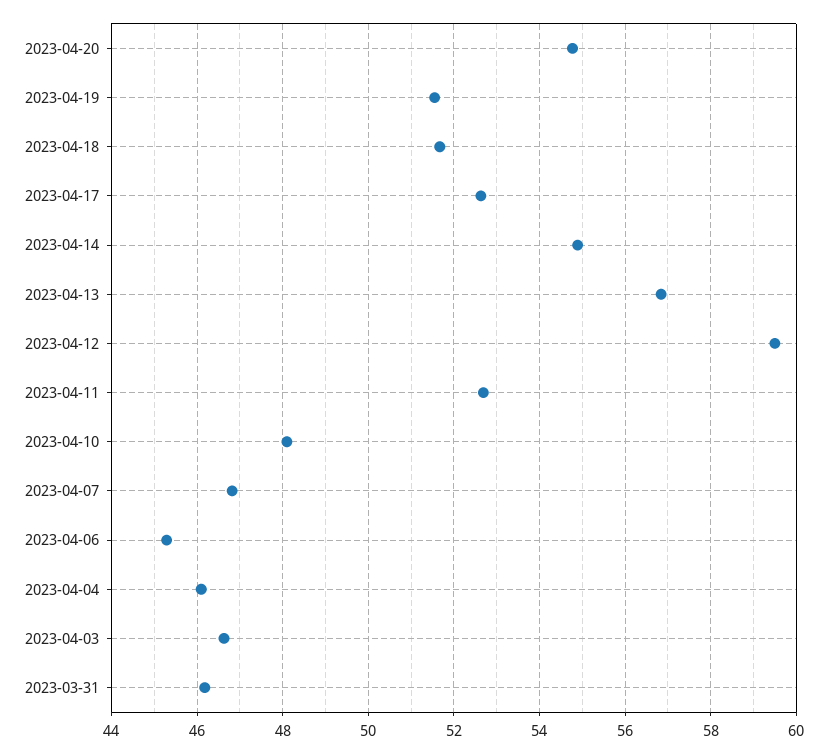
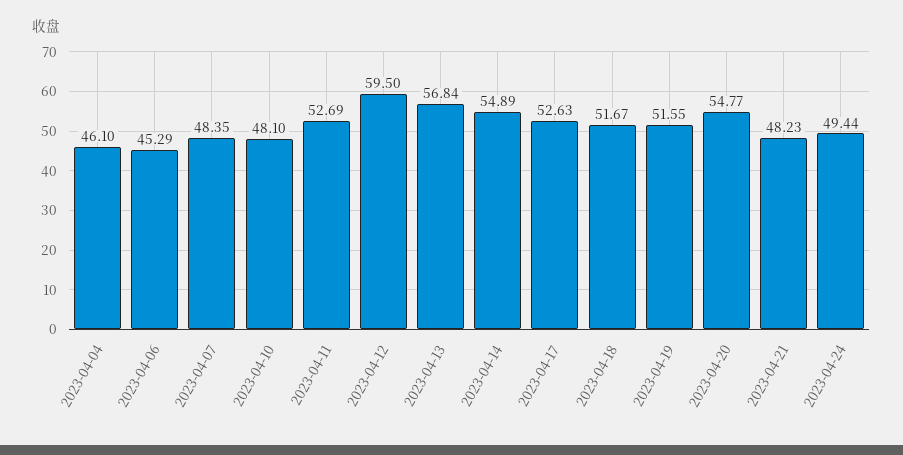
2023-04-07: 46.8 -> 48.35
2023-04-03: 46.6 -> none
2023-03-31: 46.2 -> none
2023-04-21: none -> 48.23
2023-04-24: none -> 49.44

